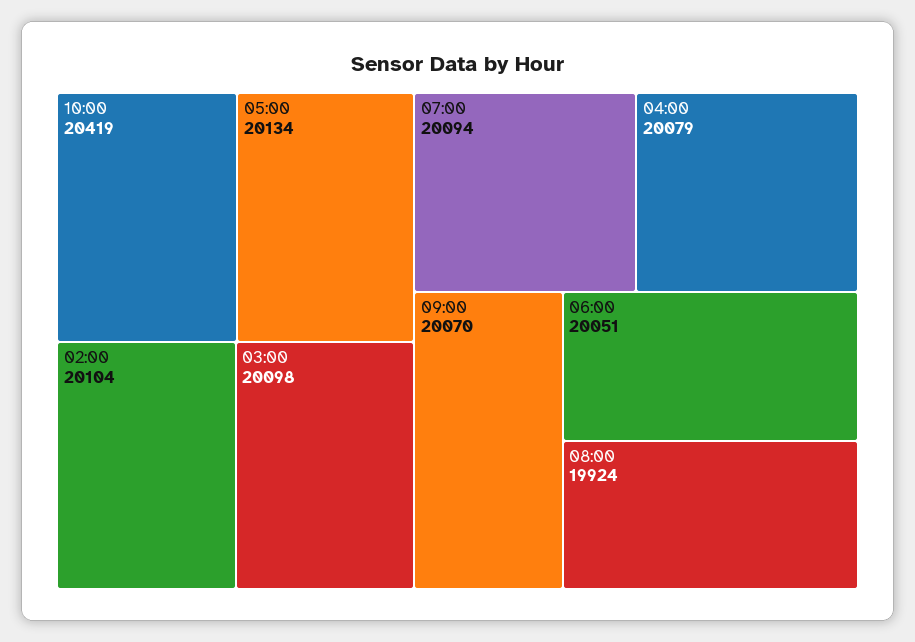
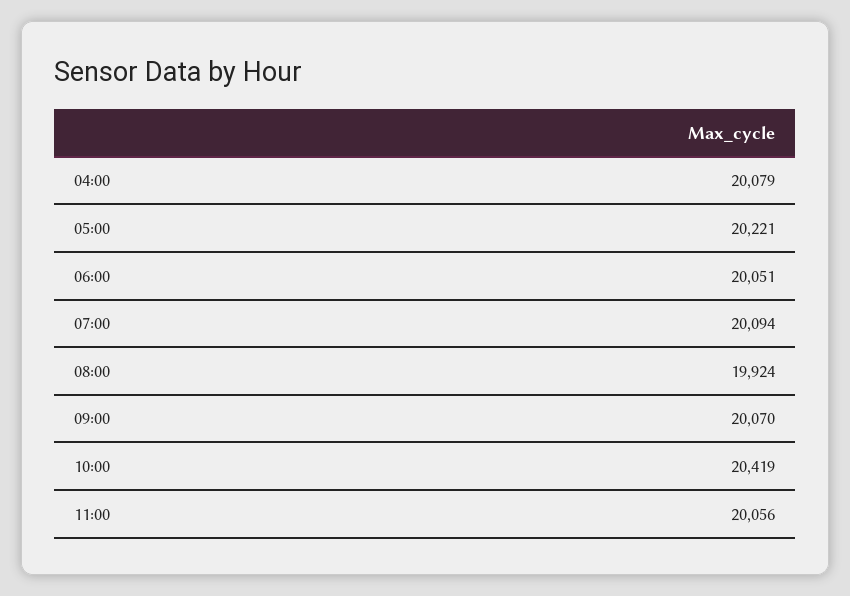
05:00: 20134 -> 20221
02:00: 20104 -> none
03:00: 20098 -> none
11:00: none -> 20056

